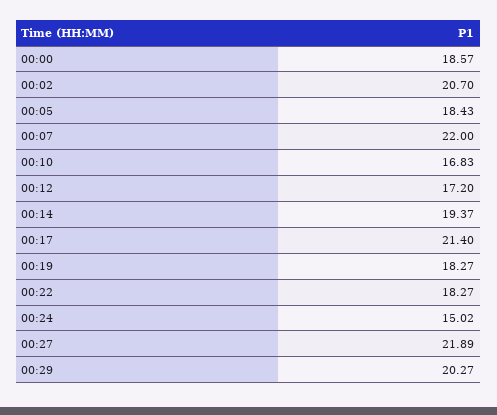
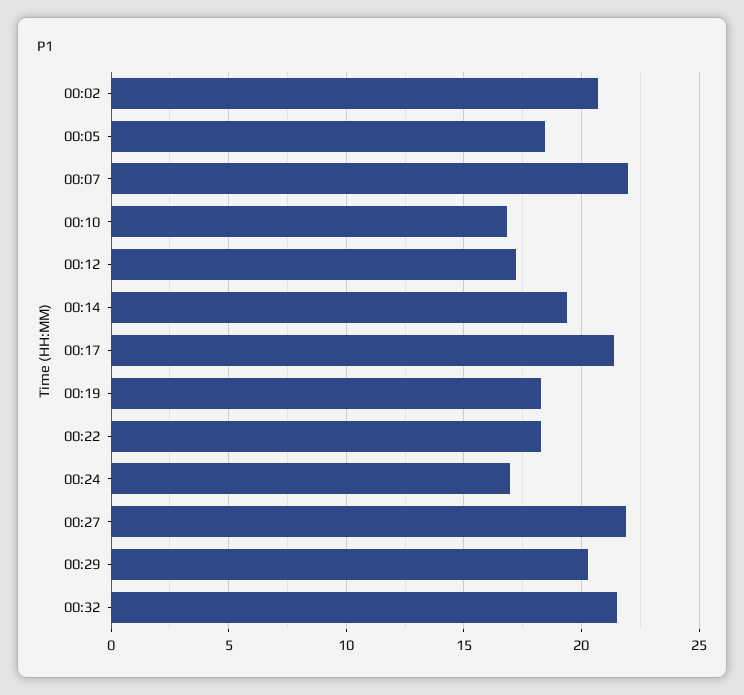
00:00: 18.57 -> none
00:24: 15.02 -> 17
00:32: none -> 21.5

